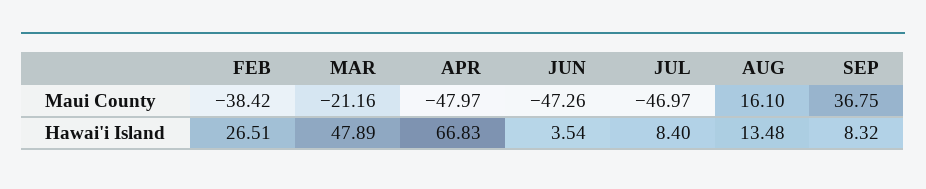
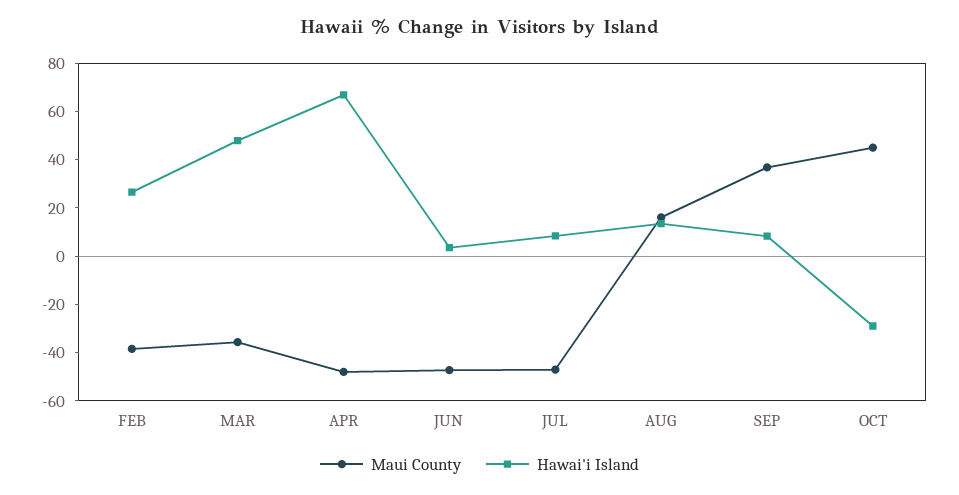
Maui County, MAR: -21.16 -> -35
Maui County, OCT: none -> 45
Hawai'i Island, OCT: none -> -30

